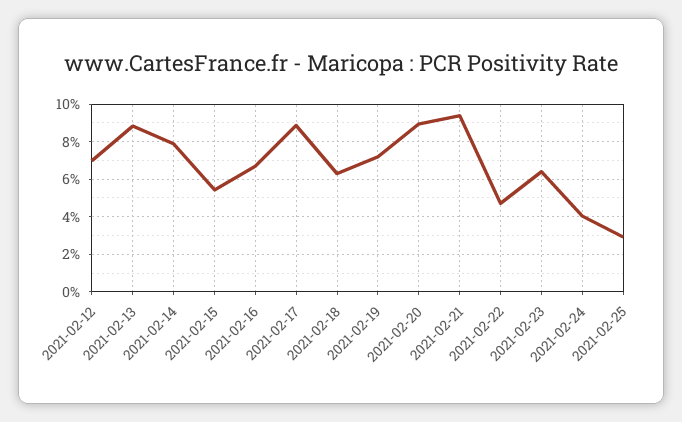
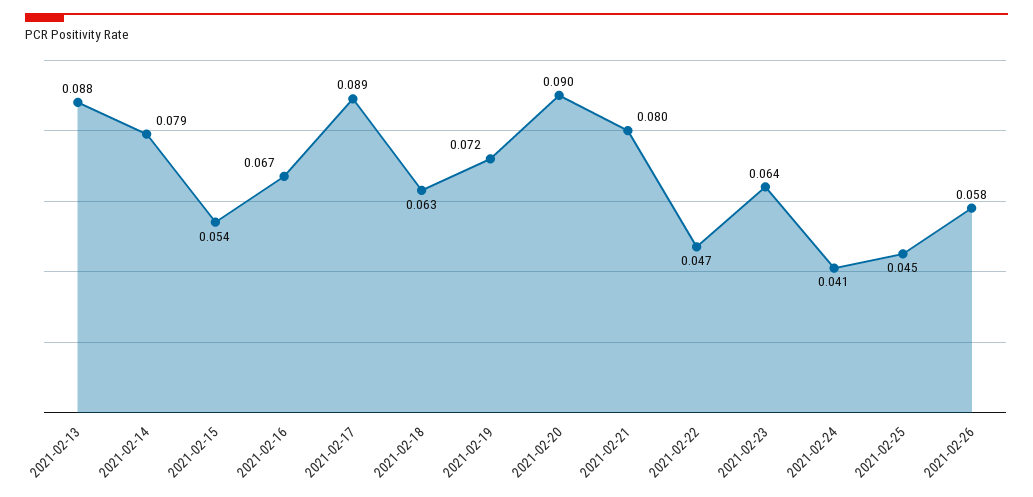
2021-02-12: 0.07 -> none
2021-02-21: 0.095 -> 0.08
2021-02-25: 0.03 -> 0.045
2021-02-26: none -> 0.058

